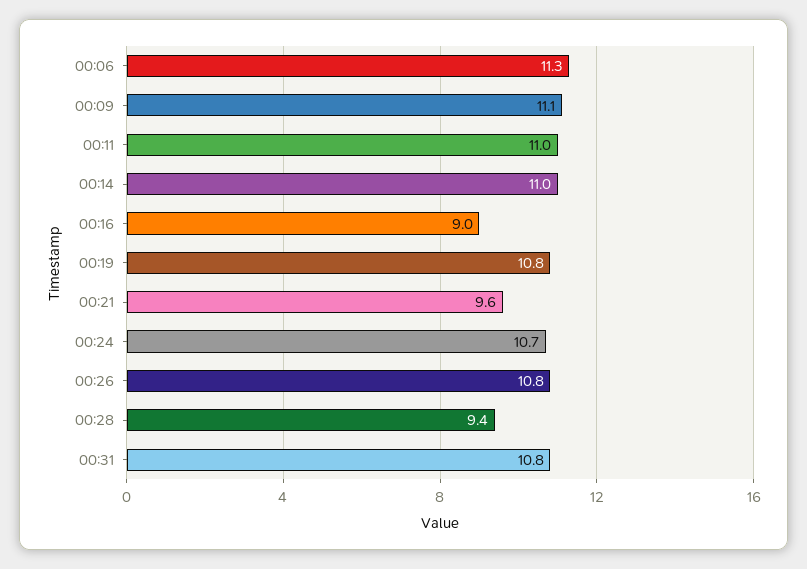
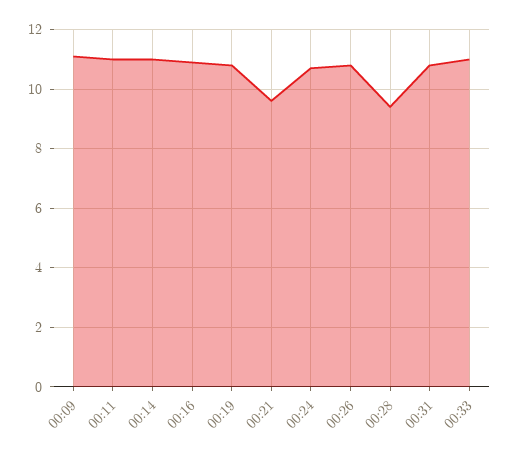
00:06: 11.3 -> none
00:16: 9 -> 11
00:33: none -> 11

